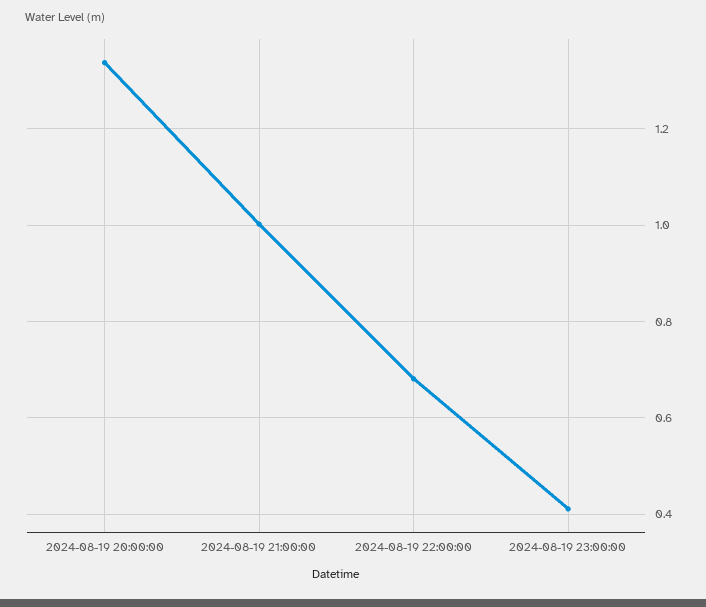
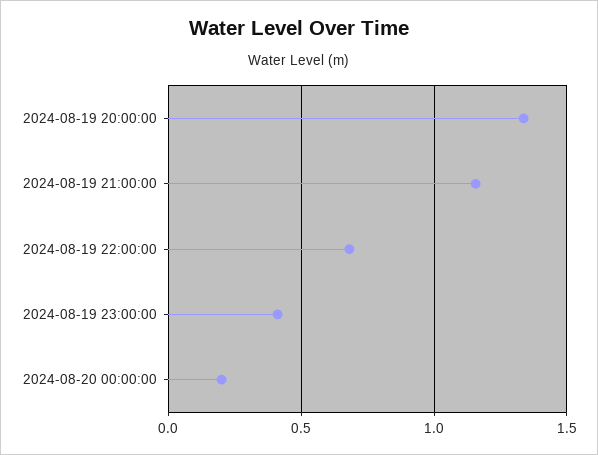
2024-08-19 21:00:00: 1 -> 1.15
2024-08-20 00:00:00: none -> 0.2

